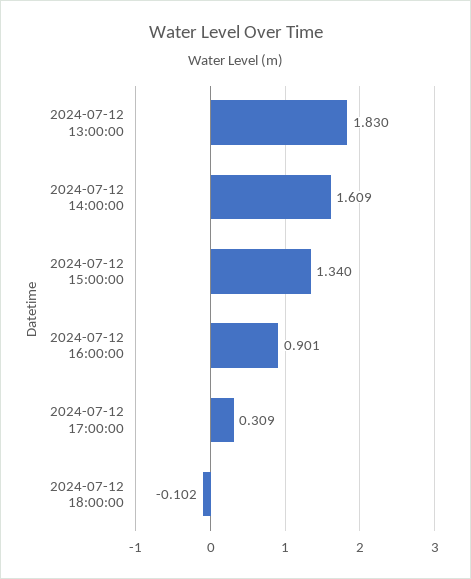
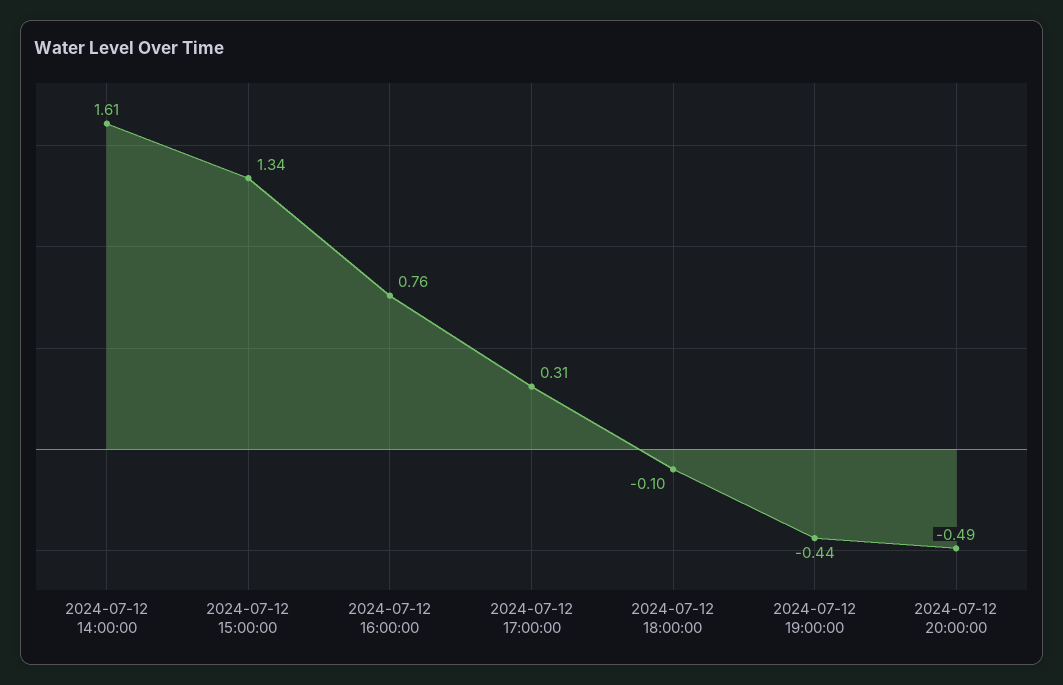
2024-07-12 13:00:00: 1.83 -> none
2024-07-12 16:00:00: 0.901 -> 0.76
2024-07-12 19:00:00: none -> -0.44
2024-07-12 20:00:00: none -> -0.49

